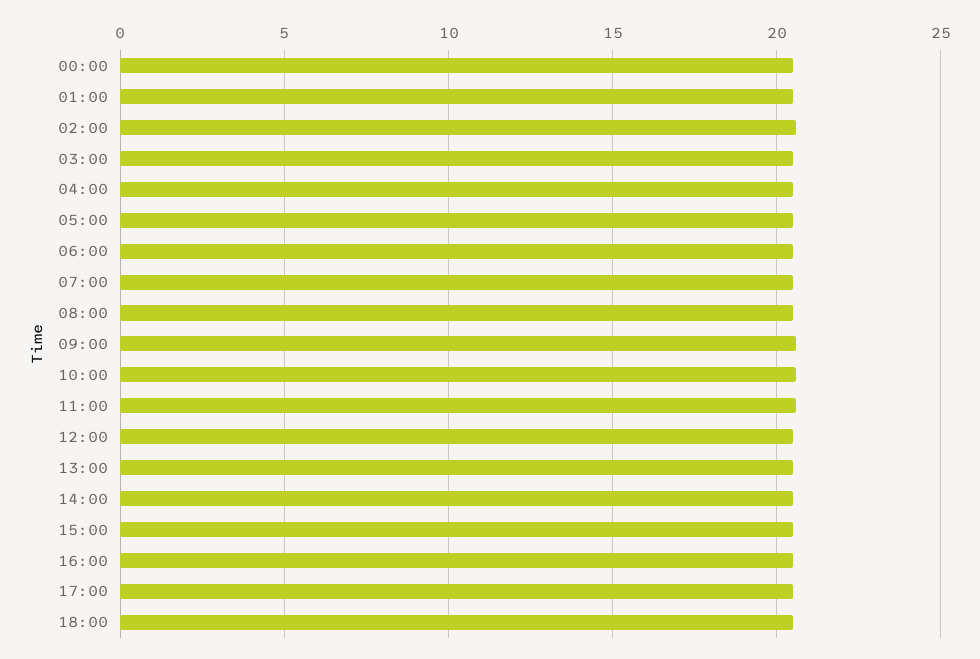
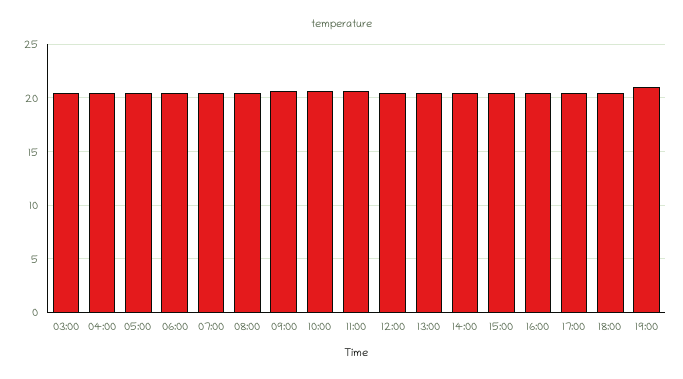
00:00: 20.5 -> none
01:00: 20.5 -> none
02:00: 20.5 -> none
19:00: none -> 21

